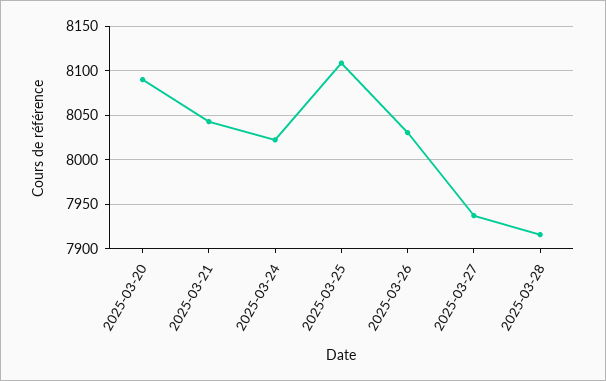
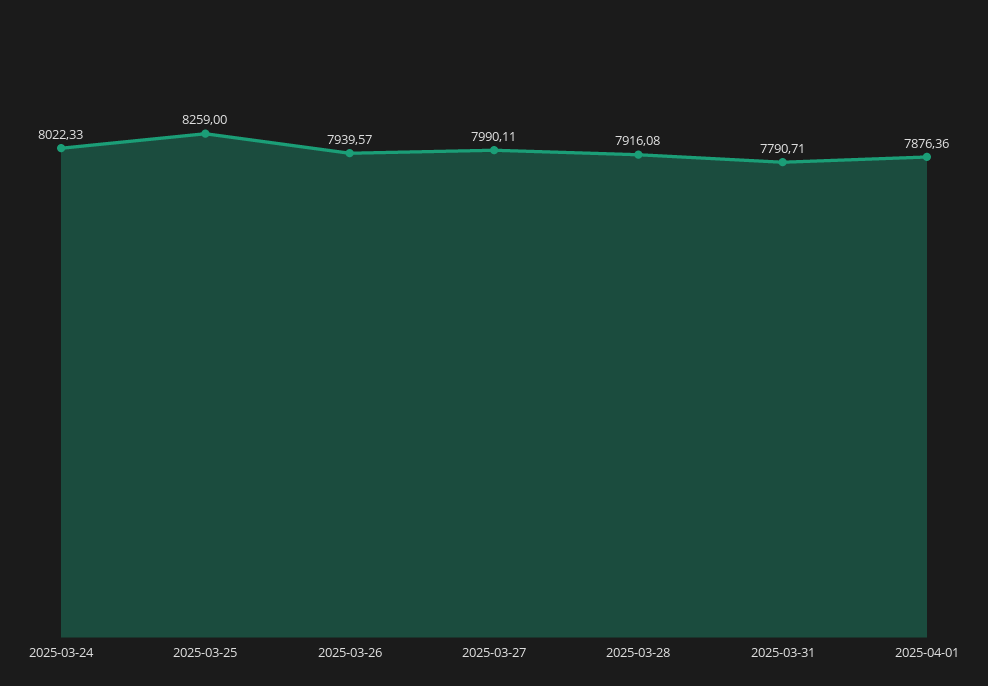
2025-03-20: 8090 -> none
2025-03-21: 8040 -> none
2025-03-25: 8110 -> 8259
2025-03-26: 8030 -> 7939.57
2025-03-27: 7940 -> 7990.11
2025-03-31: none -> 7790.71
2025-04-01: none -> 7876.36

